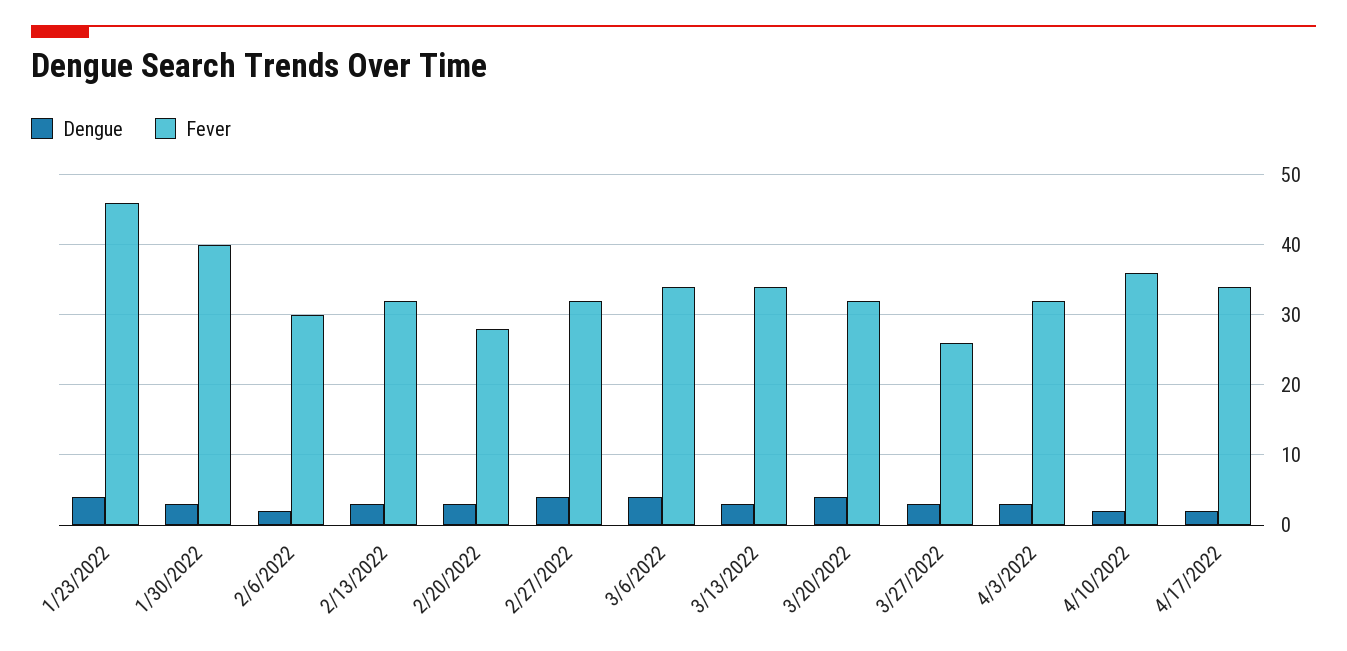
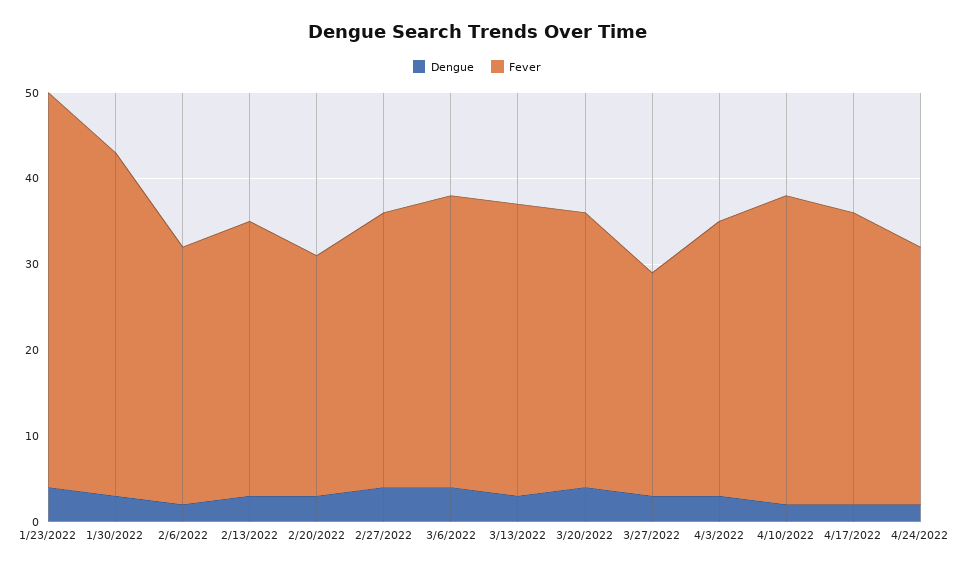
Dengue, 4/24/2022: none -> 2
Fever, 4/24/2022: none -> 30

